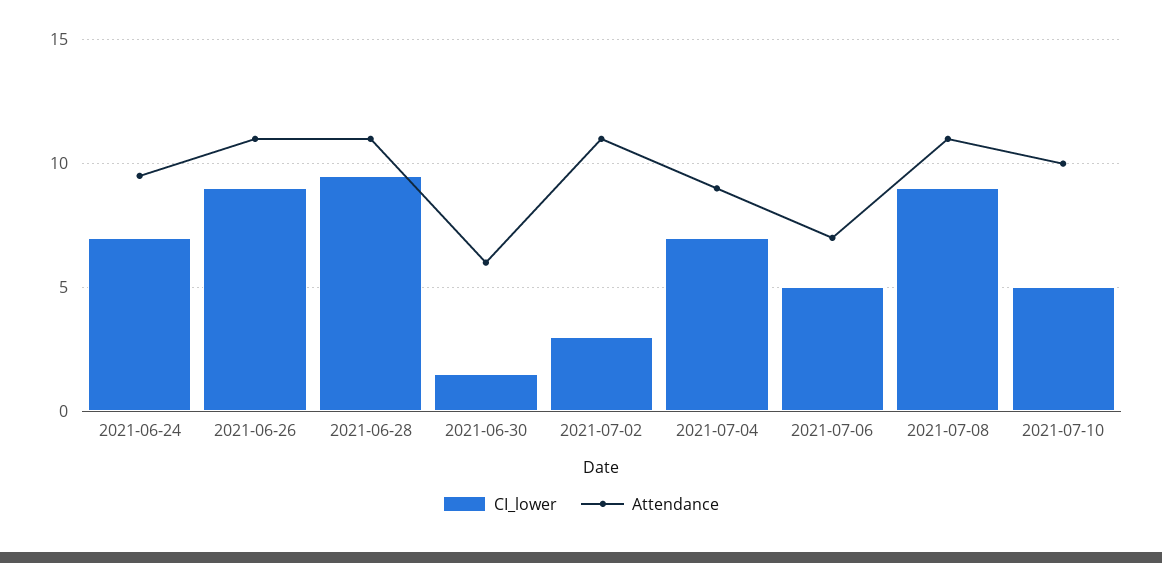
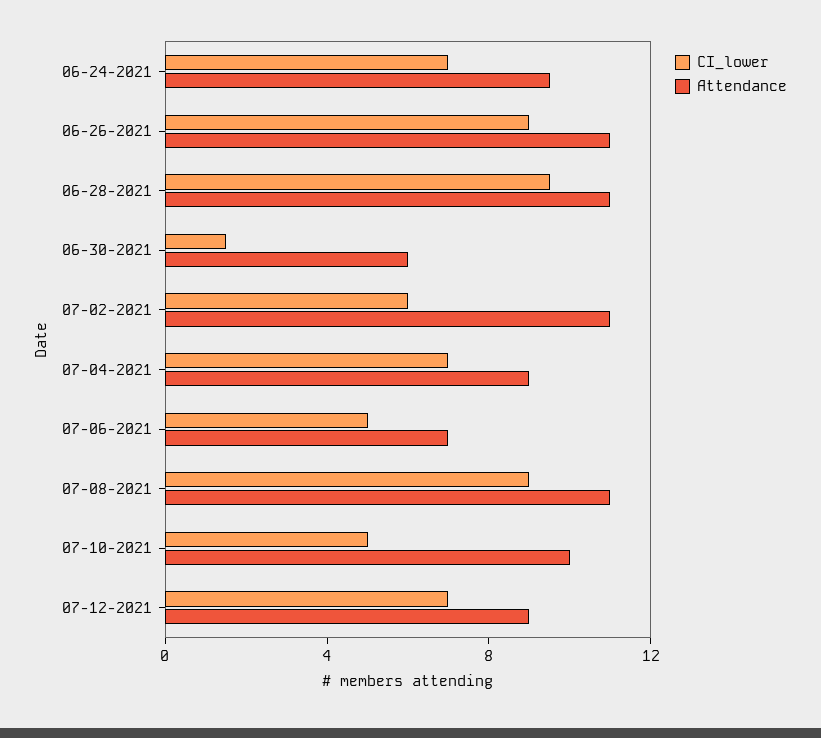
CI_lower, 2021-07-02: 3 -> 6
CI_lower, 07-12-2021: none -> 7
Attendance, 07-12-2021: none -> 9

